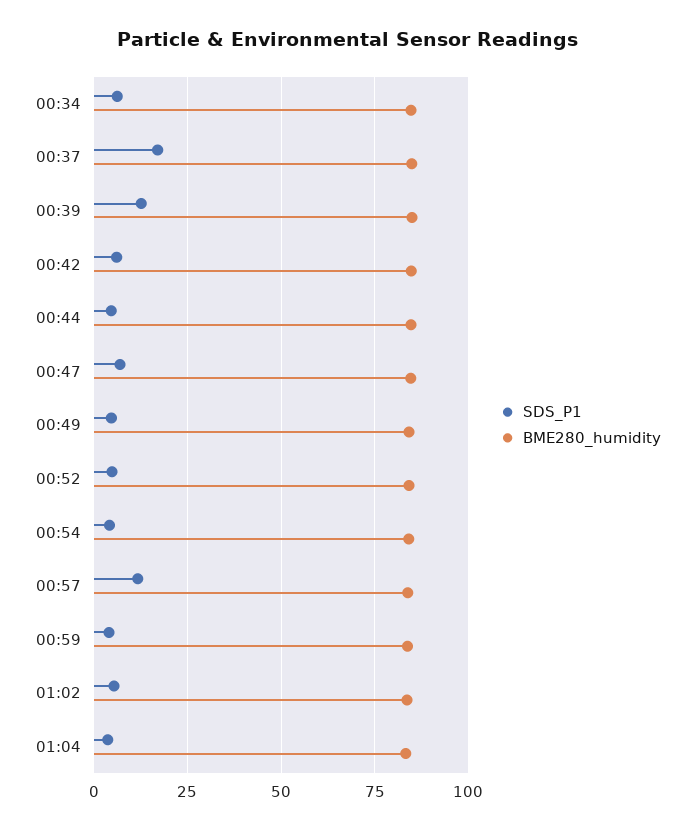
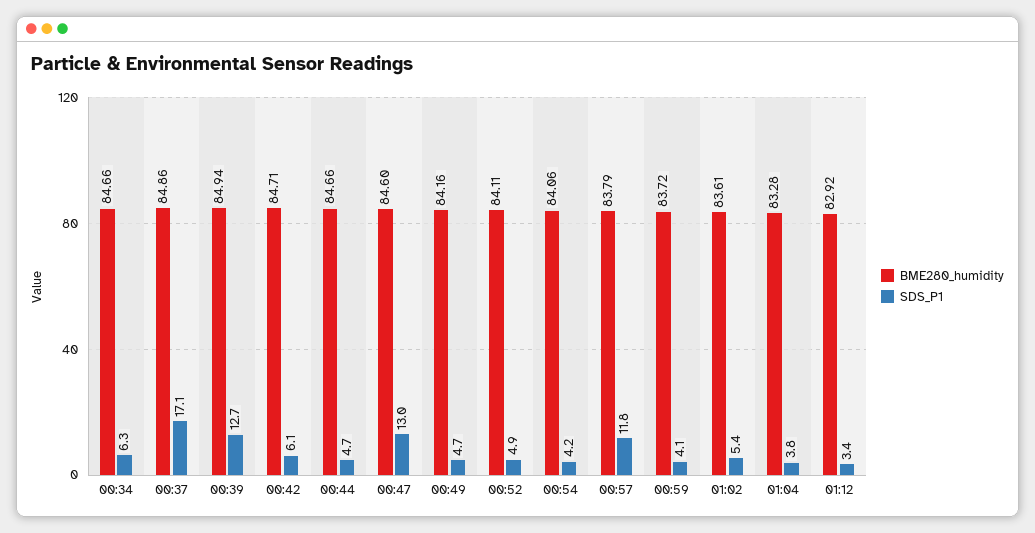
SDS_P1, 00:47: 7.5 -> 13
BME280_humidity, 01:12: none -> 82.92
SDS_P1, 01:12: none -> 3.4

